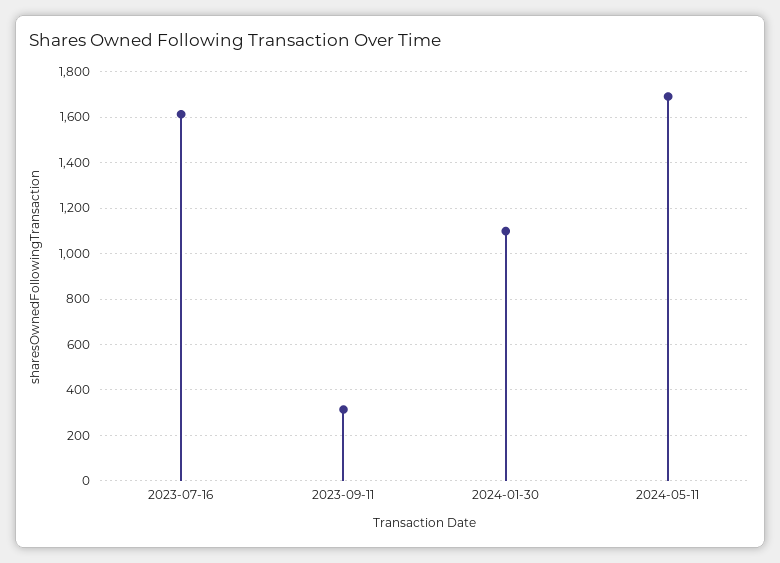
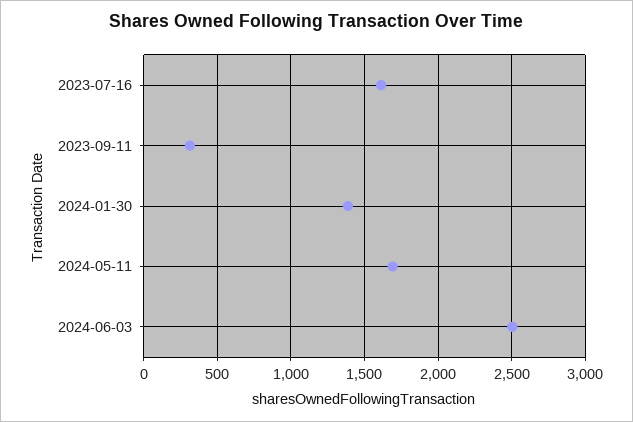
2024-01-30: 1100 -> 1400
2024-06-03: none -> 2500

